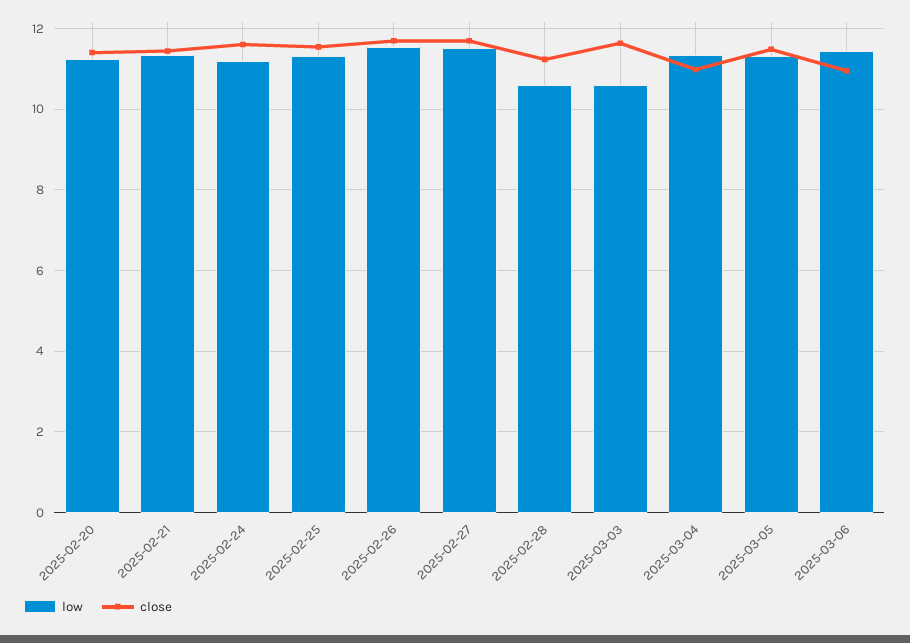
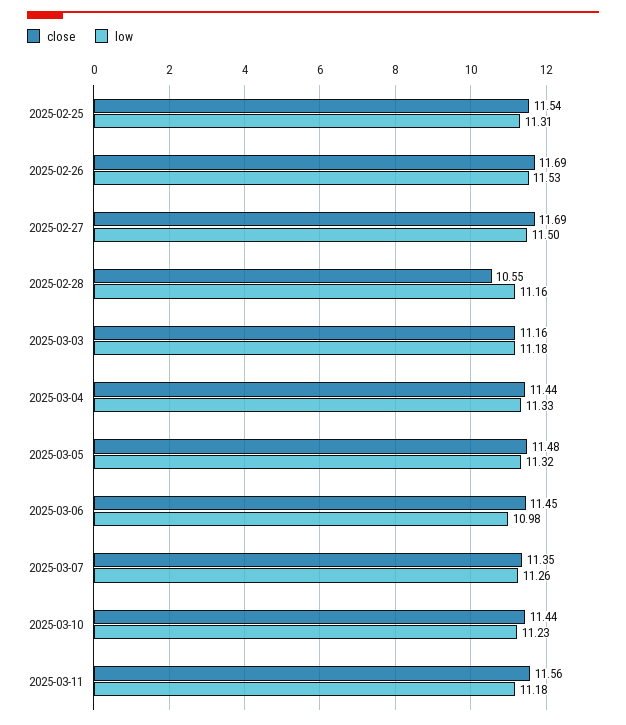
low, 2025-02-20: 11.2 -> none
close, 2025-02-20: 11.4 -> none
low, 2025-02-21: 11.4 -> none
close, 2025-02-21: 11.4 -> none
low, 2025-02-24: 11.2 -> none
close, 2025-02-24: 11.6 -> none
low, 2025-02-28: 10.6 -> 11.16
close, 2025-02-28: 11.2 -> 10.55
low, 2025-03-03: 10.6 -> 11.18
close, 2025-03-03: 11.6 -> 11.16
close, 2025-03-04: 11 -> 11.44
low, 2025-03-06: 11.4 -> 10.98
close, 2025-03-06: 11 -> 11.45
close, 2025-03-07: none -> 11.35
low, 2025-03-07: none -> 11.26
close, 2025-03-10: none -> 11.44
low, 2025-03-10: none -> 11.23
close, 2025-03-11: none -> 11.56
low, 2025-03-11: none -> 11.18

